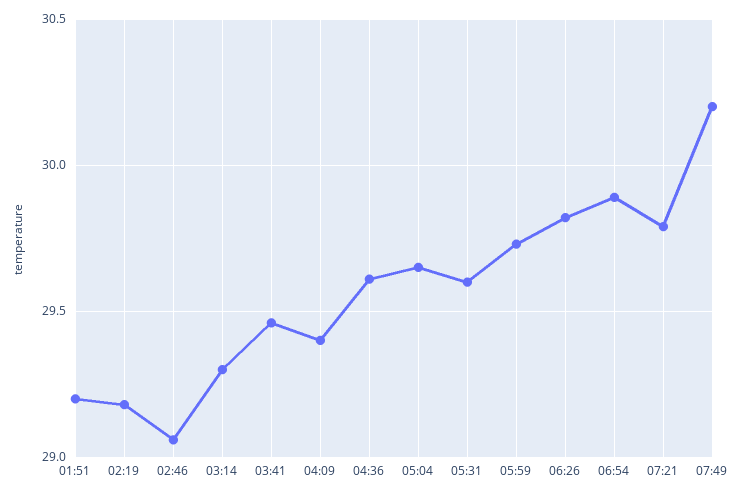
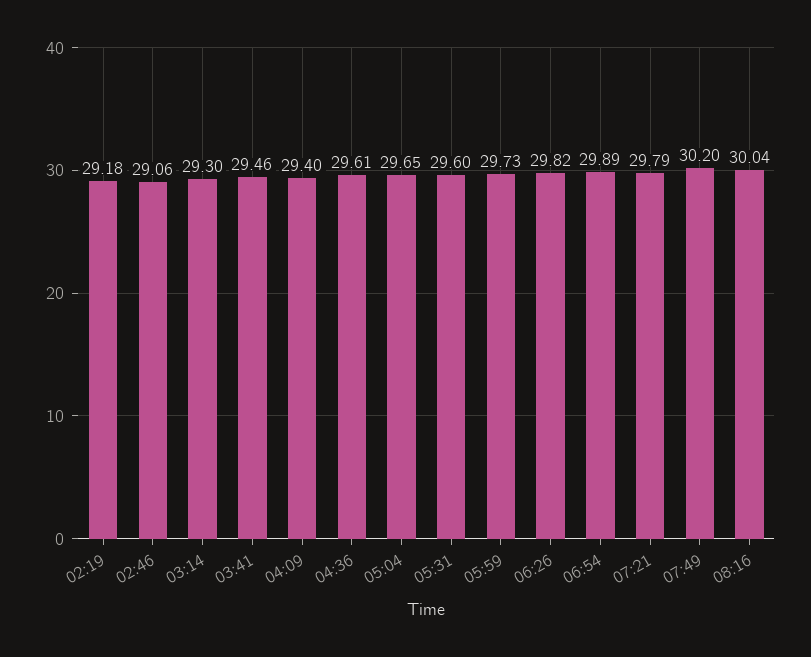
01:51: 29.2 -> none
08:16: none -> 30.04

